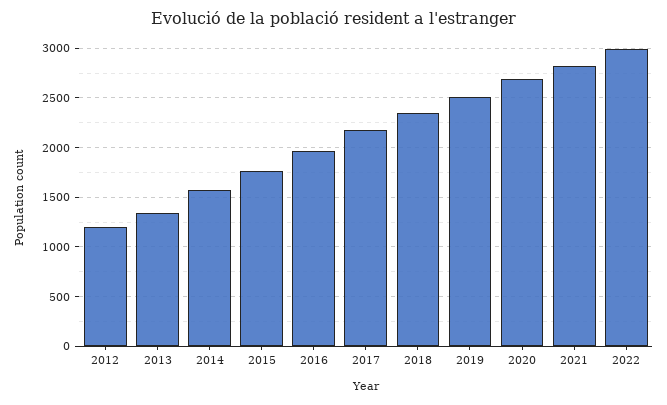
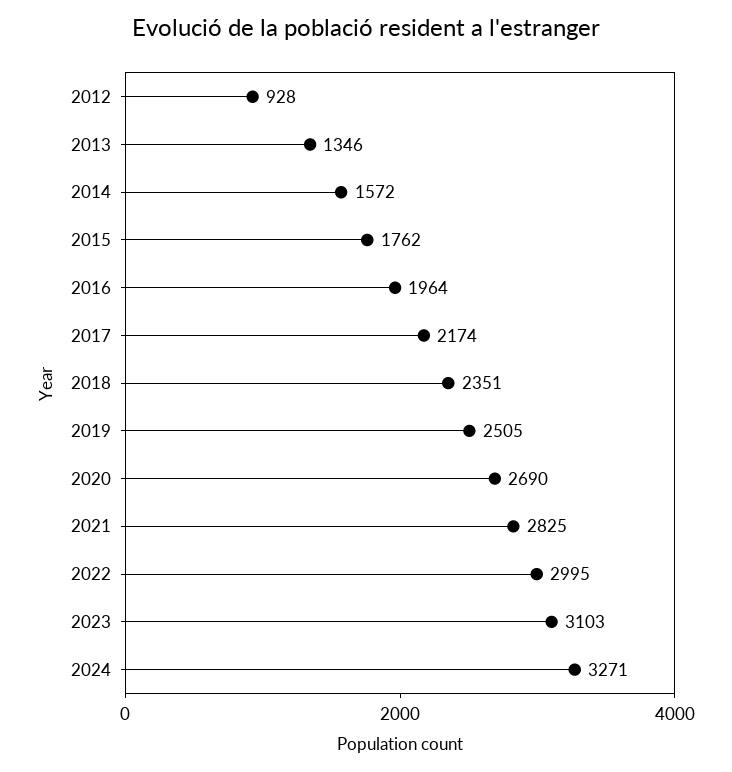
2012: 1200 -> 928
2023: none -> 3103
2024: none -> 3271

